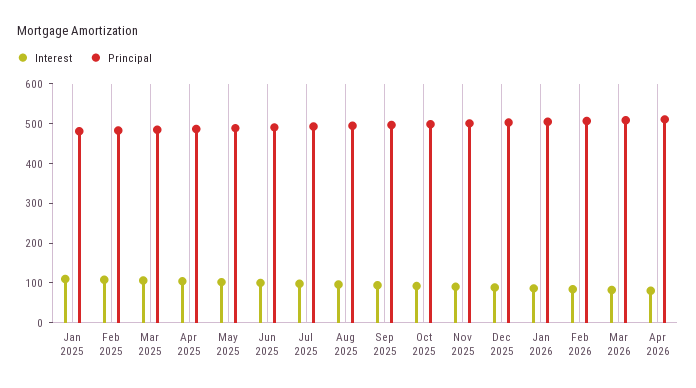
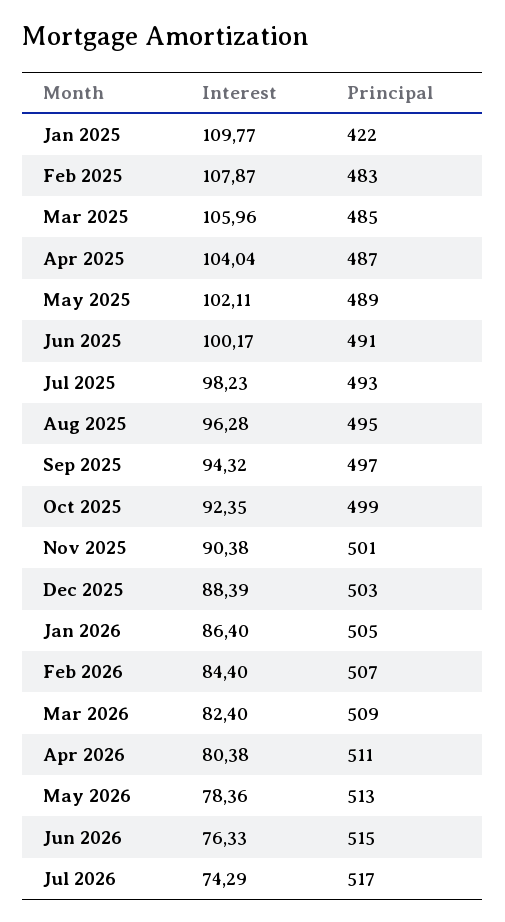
Principal, Jan 2025: 475 -> 422
Interest, May 2026: none -> 78.36
Principal, May 2026: none -> 513
Interest, Jun 2026: none -> 76.33
Principal, Jun 2026: none -> 515
Interest, Jul 2026: none -> 74.29
Principal, Jul 2026: none -> 517

